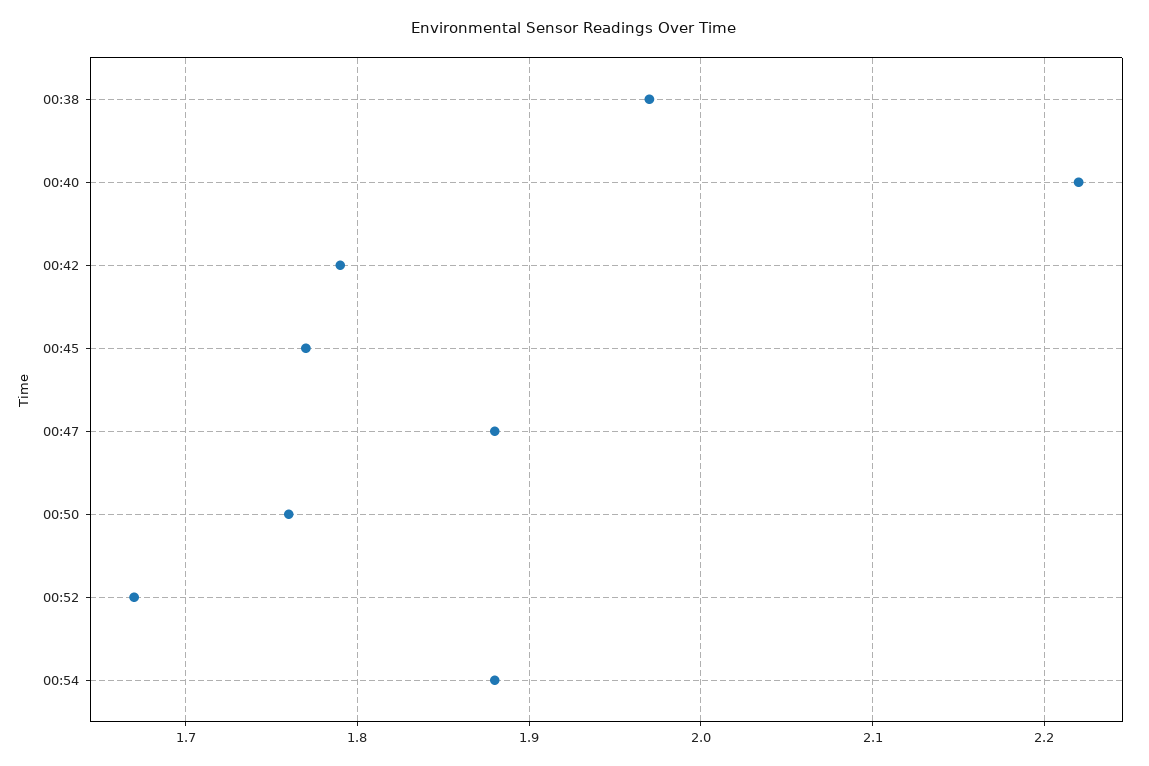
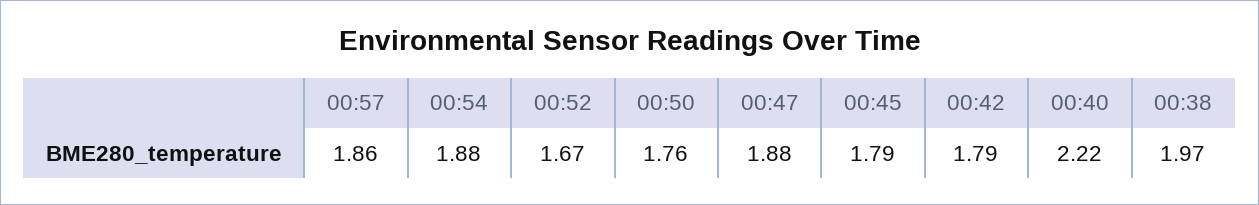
00:45: 1.77 -> 1.79
00:57: none -> 1.86

